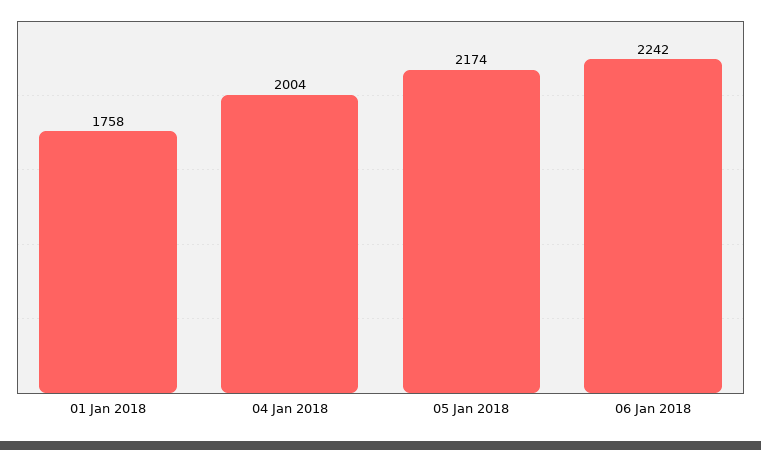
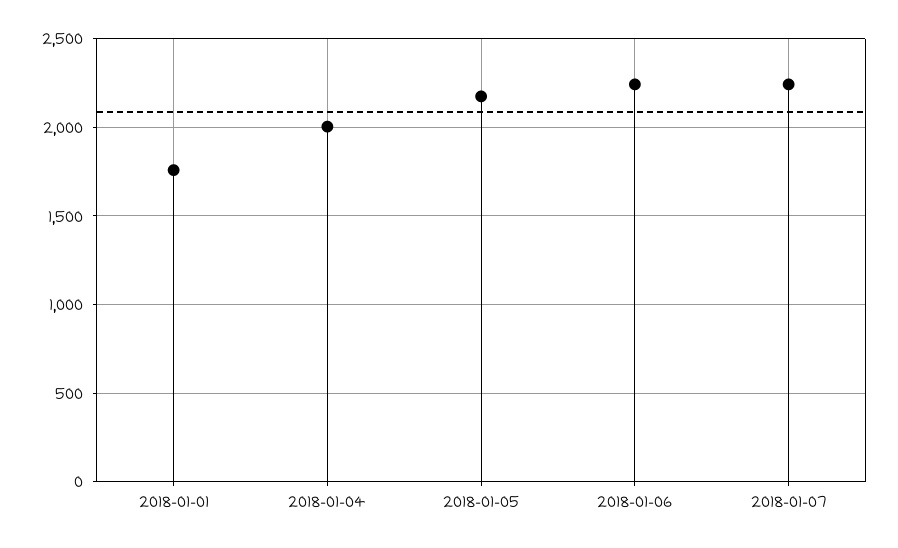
2018-01-07: none -> 2250

